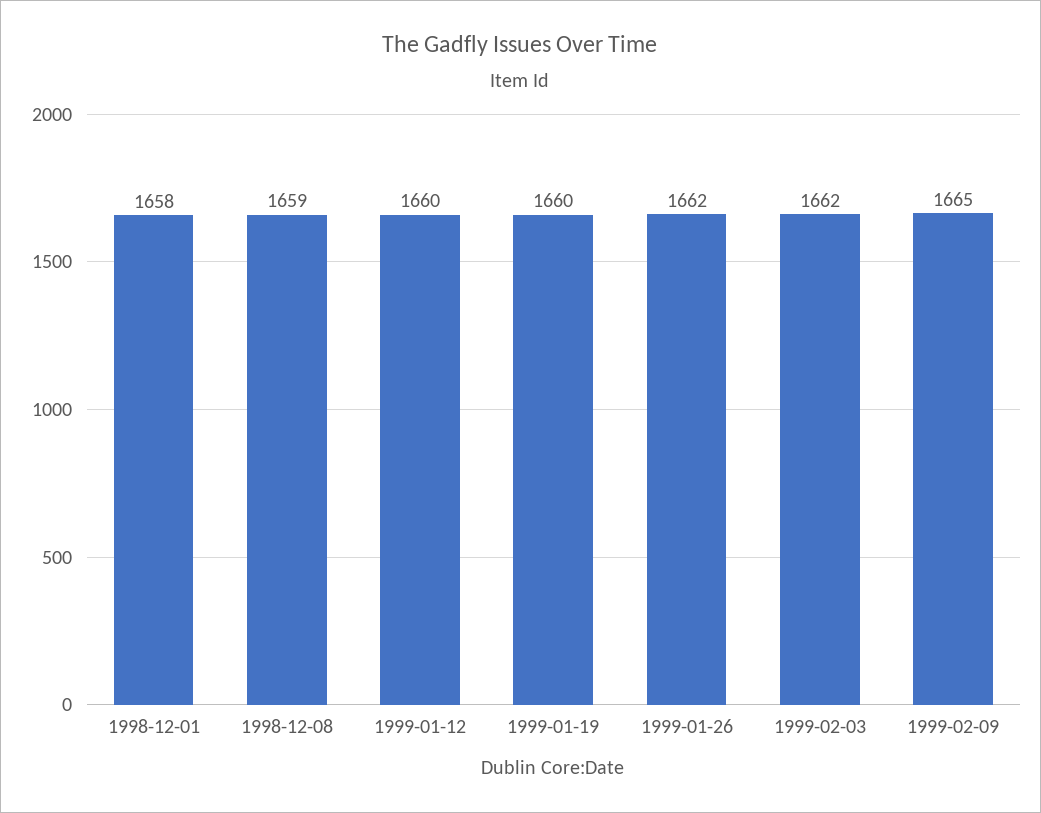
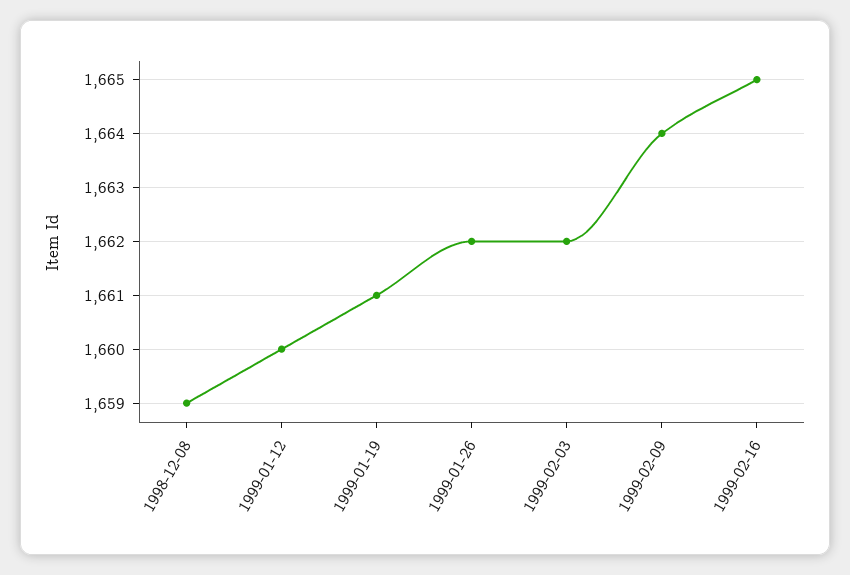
1998-12-01: 1658 -> none
1999-01-19: 1660 -> 1661
1999-02-09: 1665 -> 1664
1999-02-16: none -> 1665

